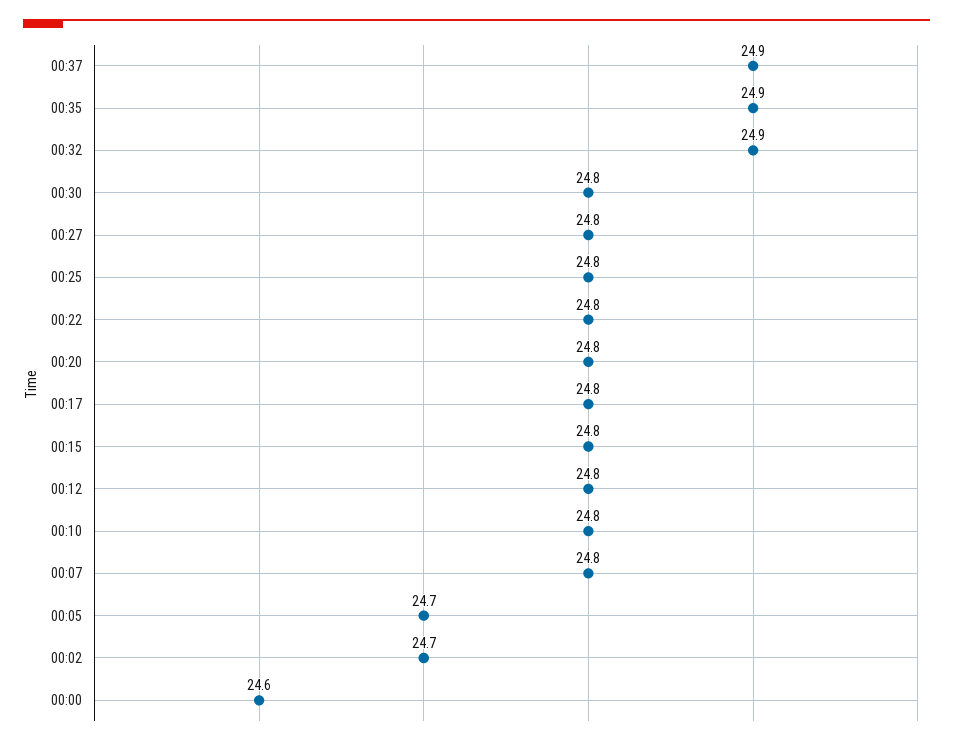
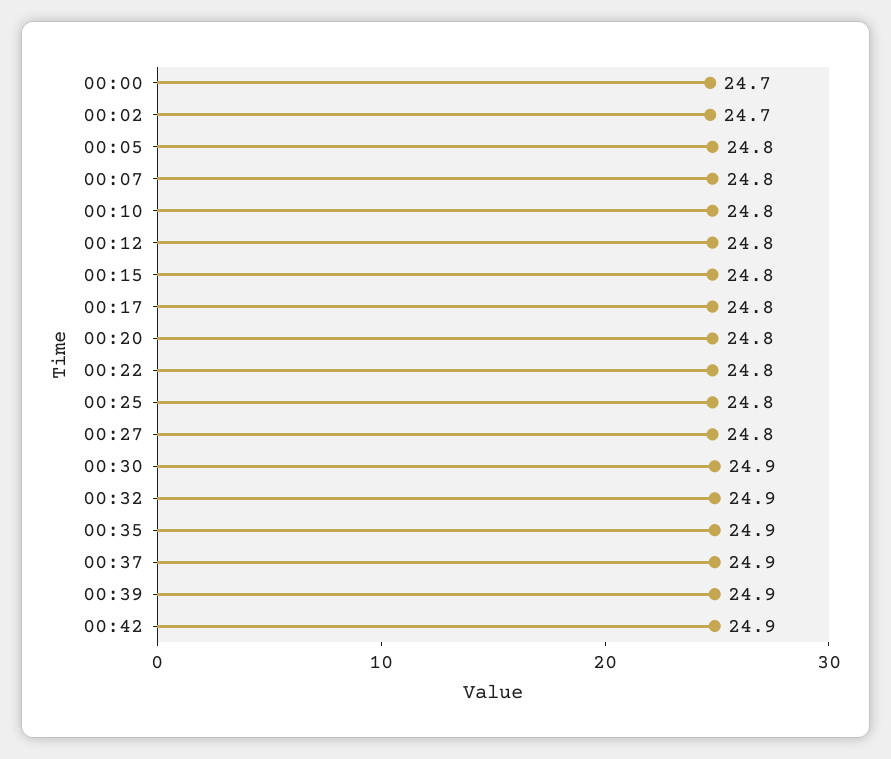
00:30: 24.8 -> 24.9
00:05: 24.7 -> 24.8
00:00: 24.6 -> 24.7
00:39: none -> 24.9
00:42: none -> 24.9

